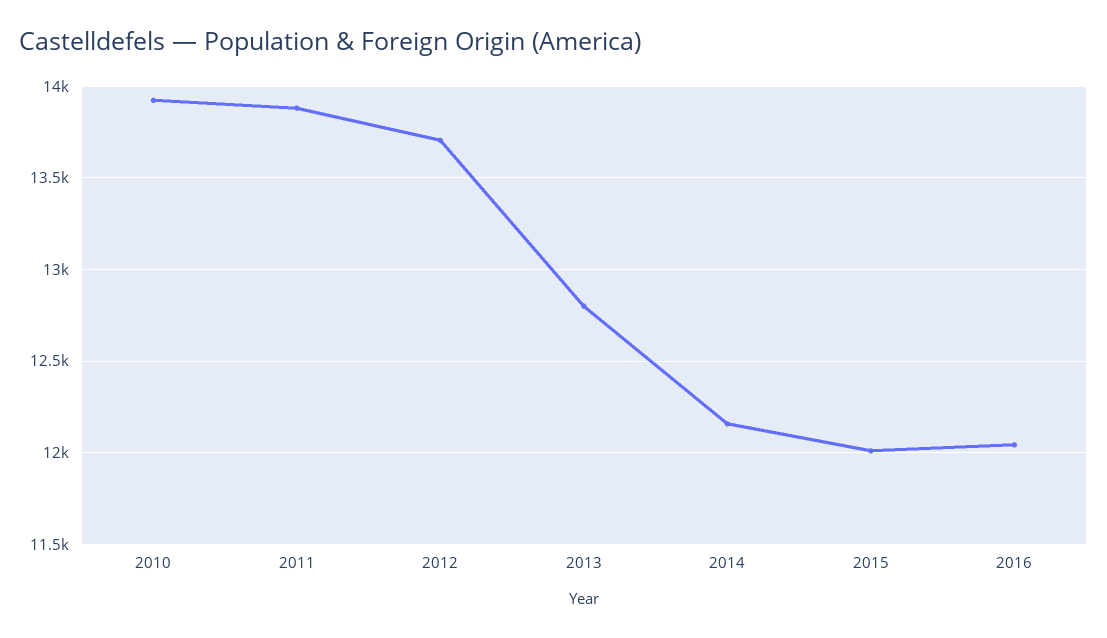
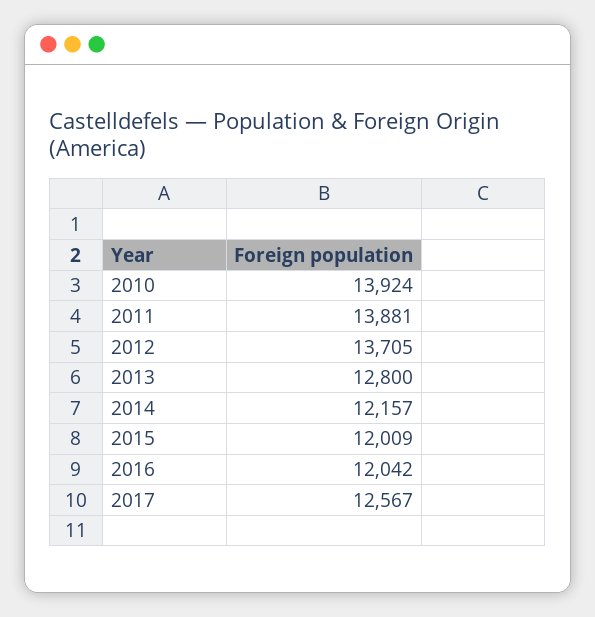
2017: none -> 12567

